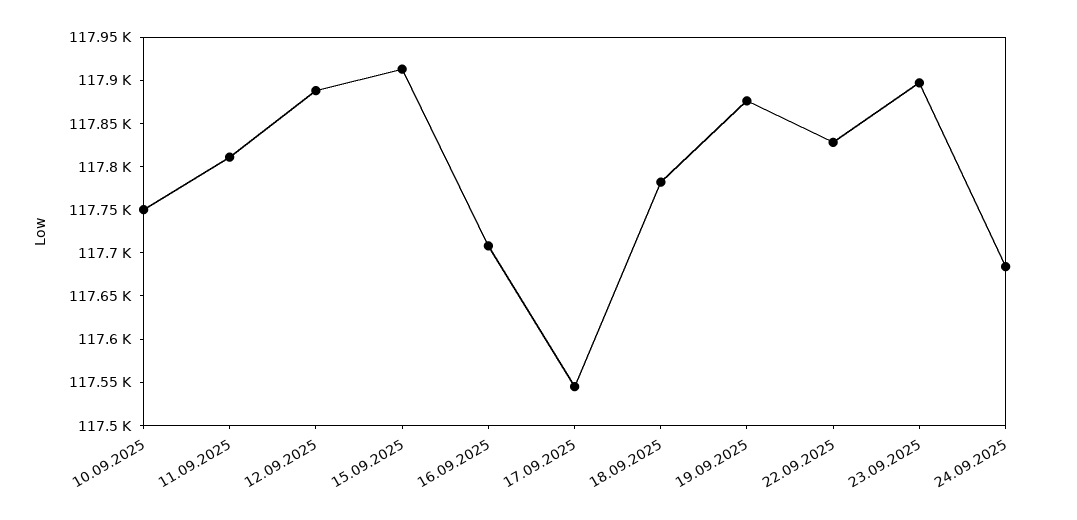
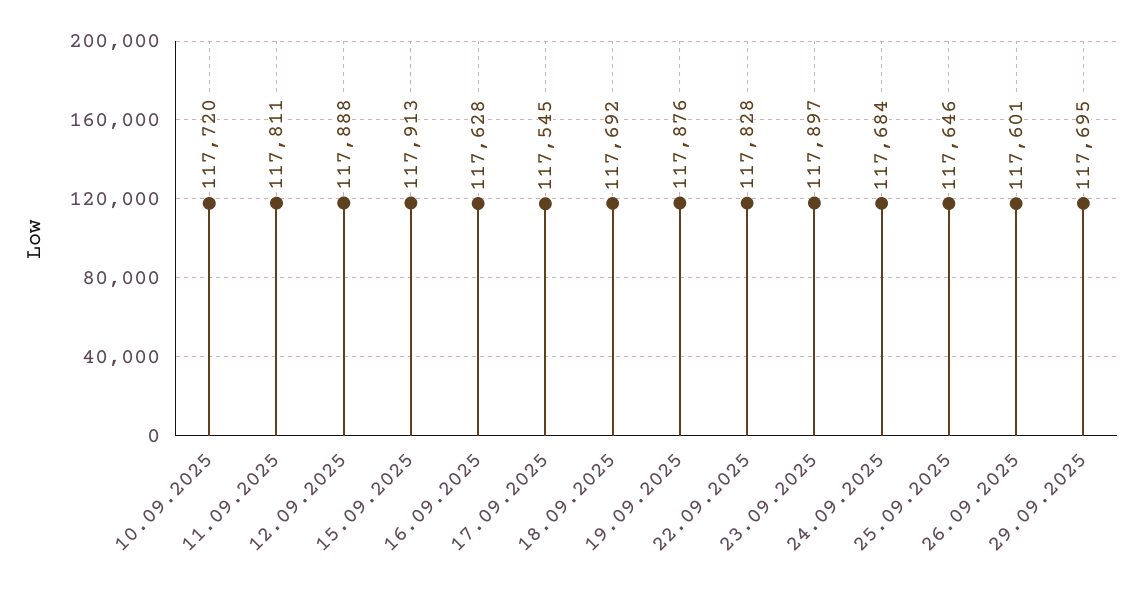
10.09.2025: 117750 -> 117720
16.09.2025: 117710 -> 117628
18.09.2025: 117780 -> 117692
25.09.2025: none -> 117646
26.09.2025: none -> 117601
29.09.2025: none -> 117695

